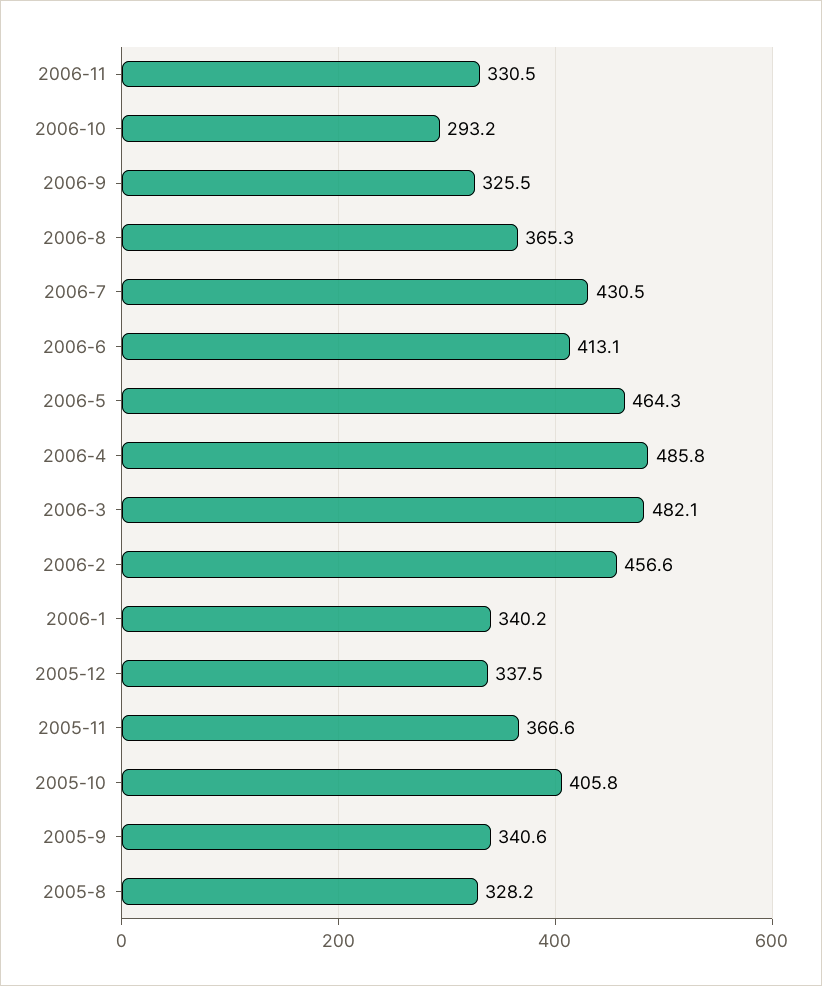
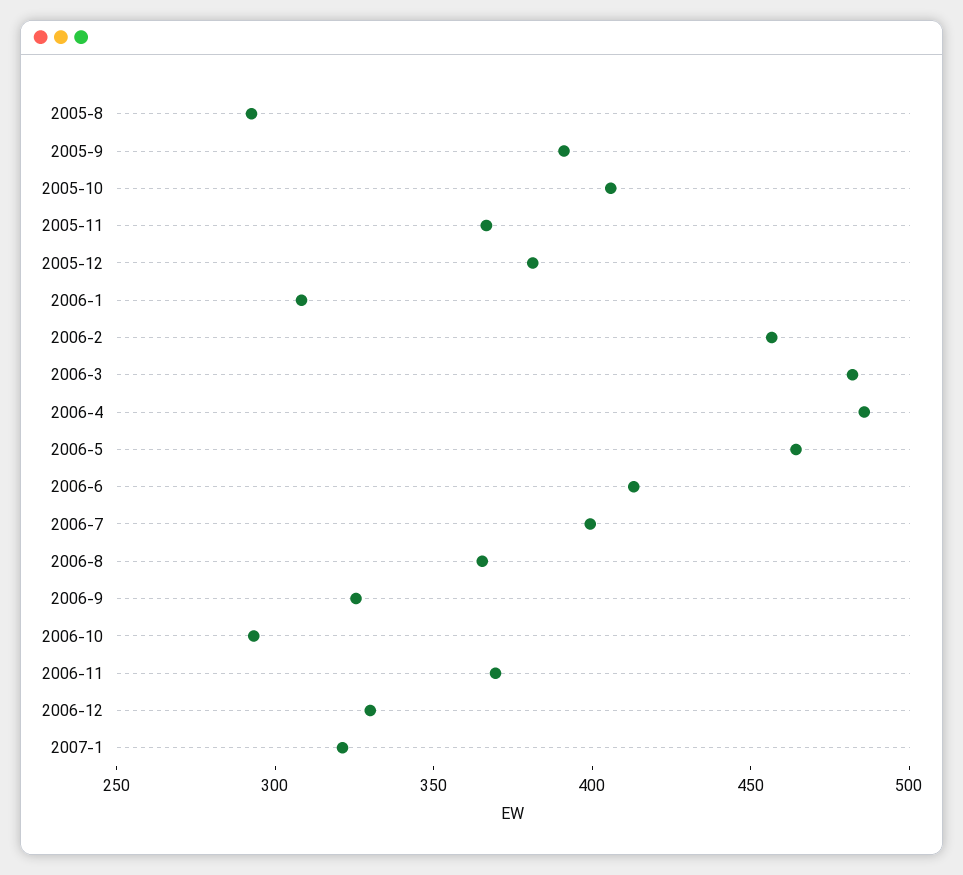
2006-11: 330.5 -> 370
2006-7: 430.5 -> 400
2006-1: 340.2 -> 310
2005-12: 337.5 -> 380
2005-9: 340.6 -> 390
2005-8: 328.2 -> 290
2006-12: none -> 330
2007-1: none -> 320

